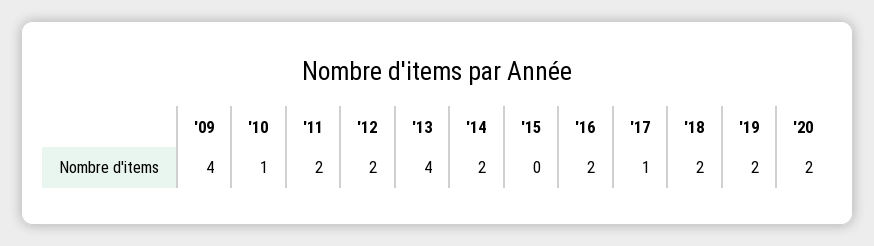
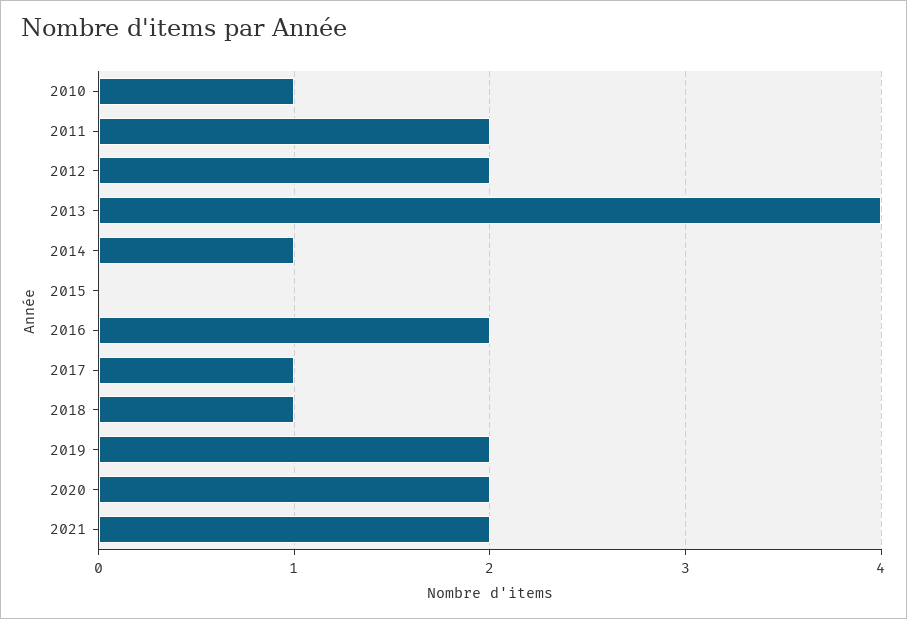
'09: 4 -> none
'14: 2 -> 1
'18: 2 -> 1
2021: none -> 2

